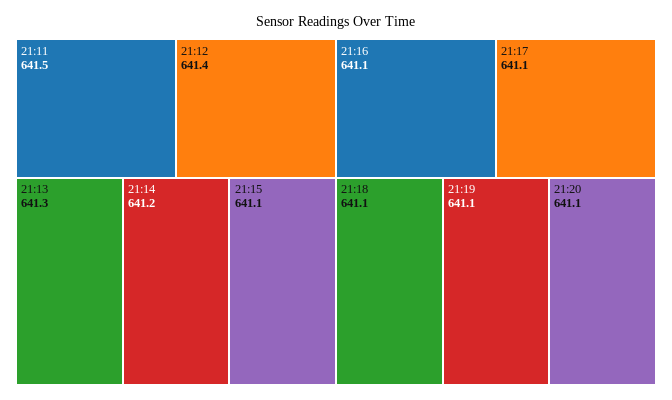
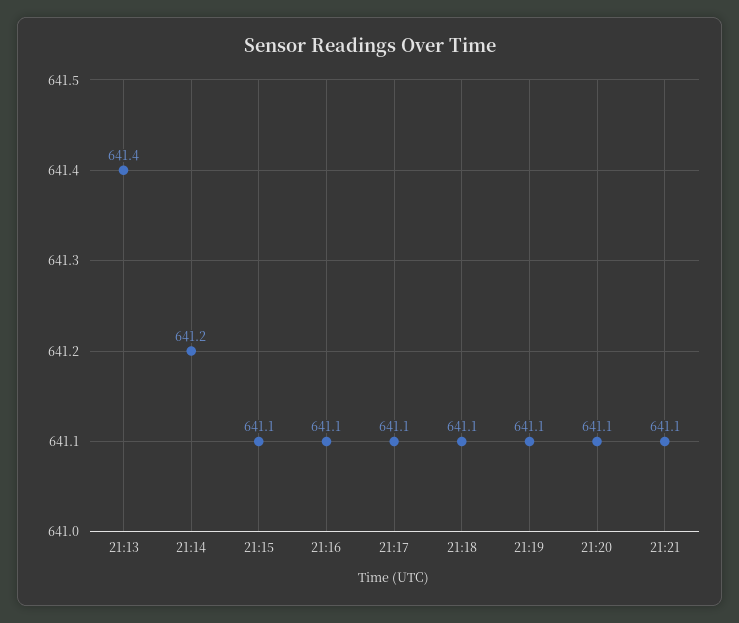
21:11: 641.5 -> none
21:12: 641.4 -> none
21:13: 641.3 -> 641.4
21:21: none -> 641.1

